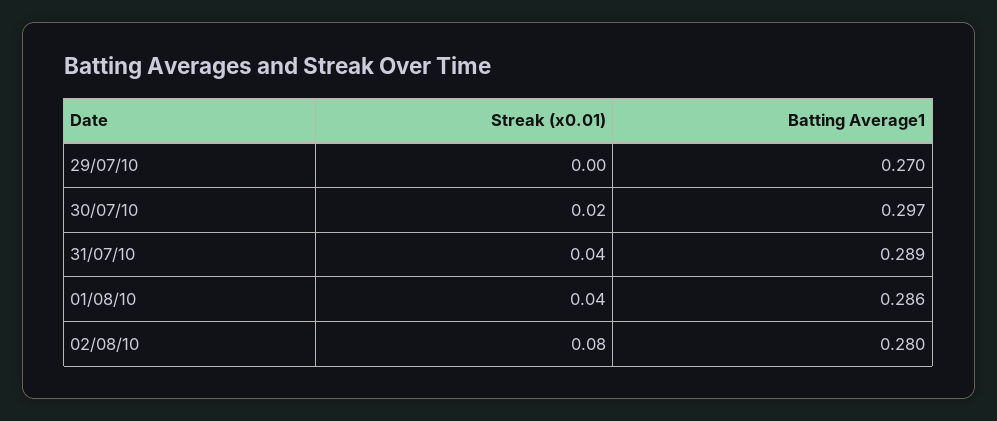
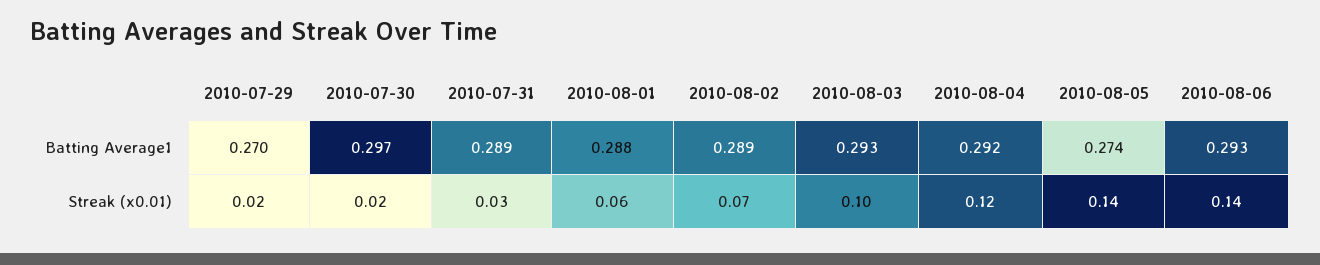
Streak (x0.01), 29/07/10: 0 -> 0.02
Streak (x0.01), 31/07/10: 0.04 -> 0.03
Streak (x0.01), 01/08/10: 0.04 -> 0.06
Batting Average1, 01/08/10: 0.286 -> 0.288
Streak (x0.01), 02/08/10: 0.08 -> 0.07
Batting Average1, 02/08/10: 0.28 -> 0.289
Batting Average1, 2010-08-03: none -> 0.293
Batting Average1, 2010-08-04: none -> 0.292
Batting Average1, 2010-08-05: none -> 0.274
Batting Average1, 2010-08-06: none -> 0.293
Streak (x0.01), 2010-08-03: none -> 0.1
Streak (x0.01), 2010-08-04: none -> 0.12
Streak (x0.01), 2010-08-05: none -> 0.14
Streak (x0.01), 2010-08-06: none -> 0.14

